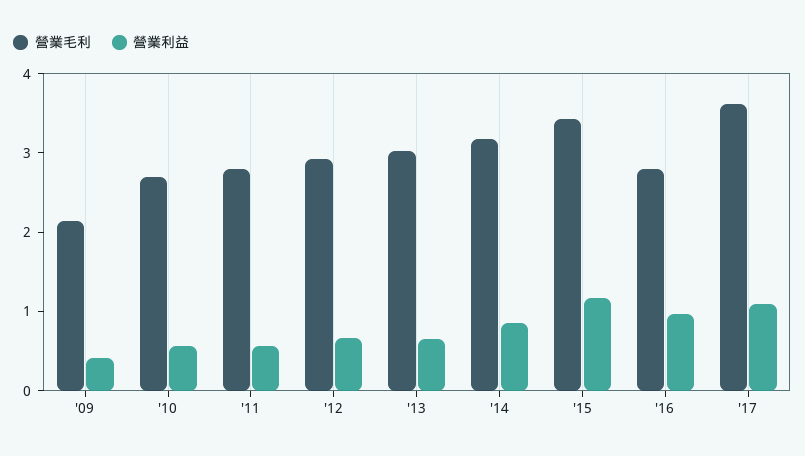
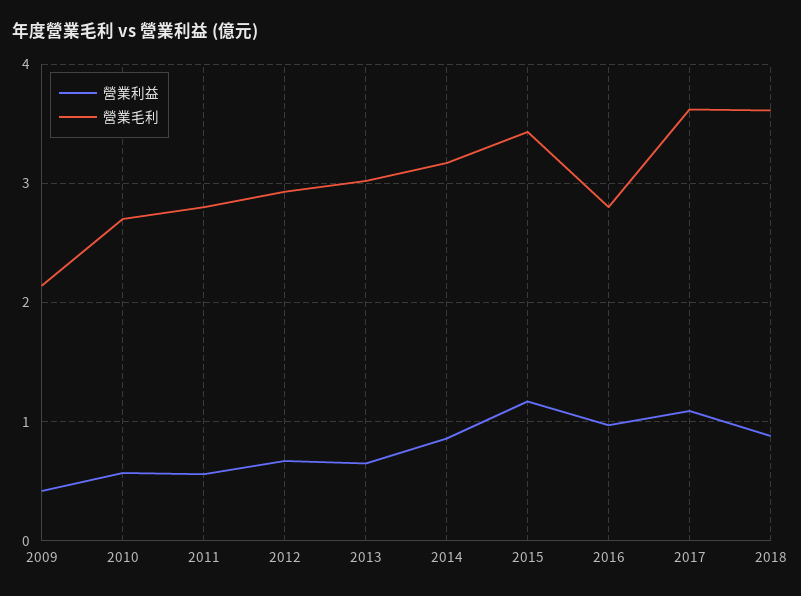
營業利益, 2018: none -> 0.9
營業毛利, 2018: none -> 3.6

